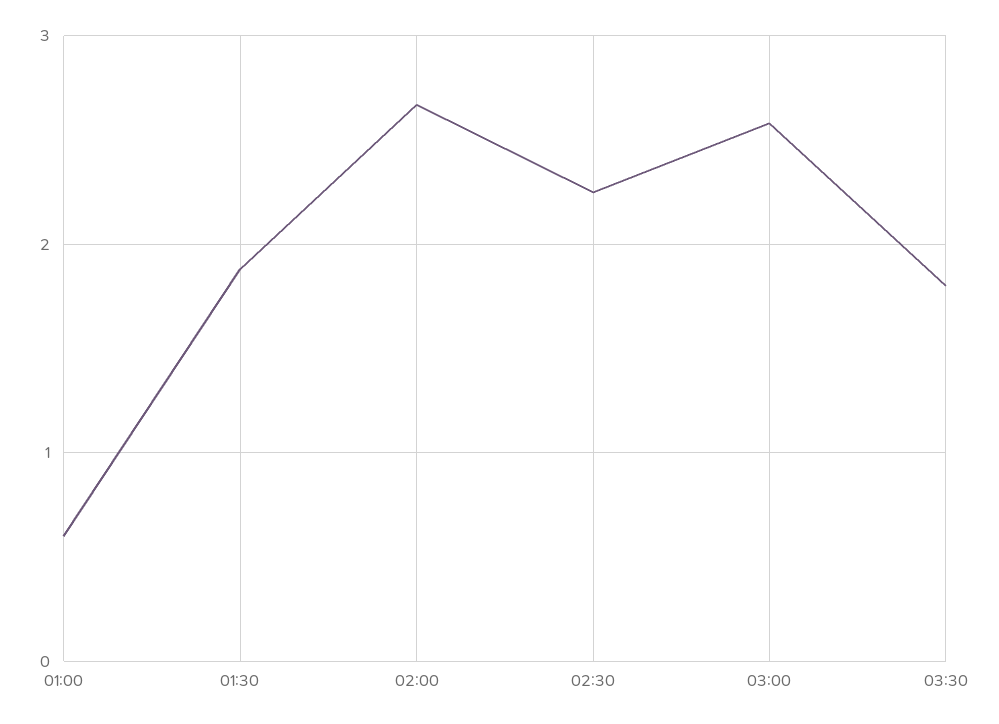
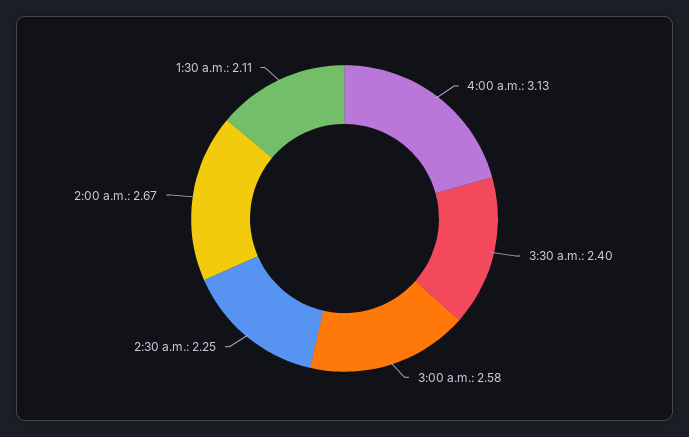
01:00: 0.6 -> none
01:30: 1.9 -> 2.11
03:30: 1.8 -> 2.4
4:00 a.m.: none -> 3.13

